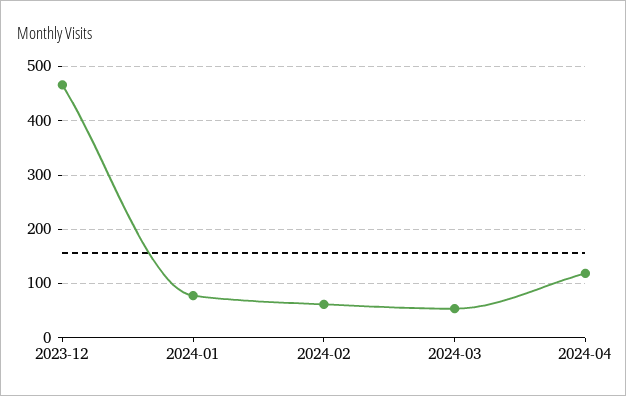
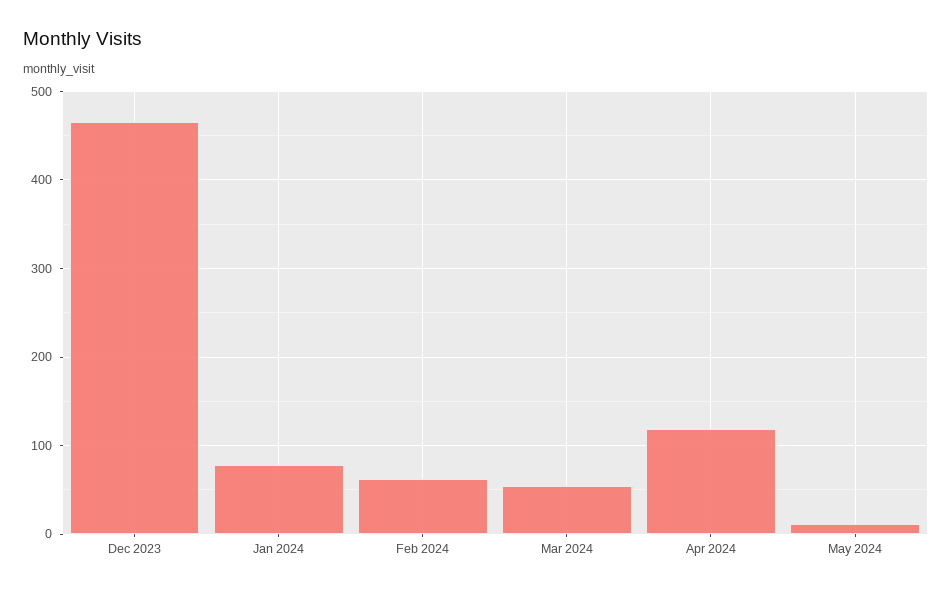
May 2024: none -> 10

